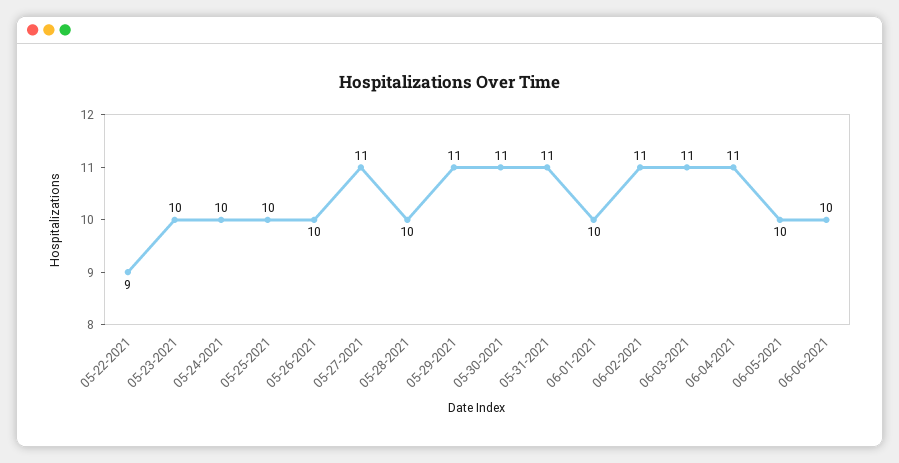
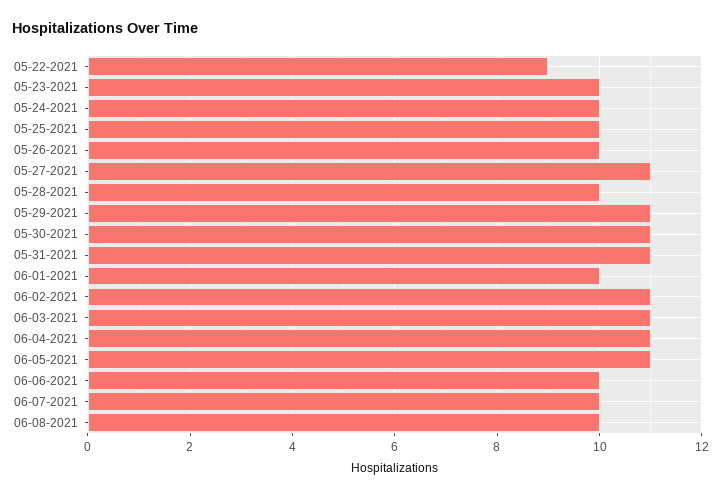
06-05-2021: 10 -> 11
06-07-2021: none -> 10
06-08-2021: none -> 10

